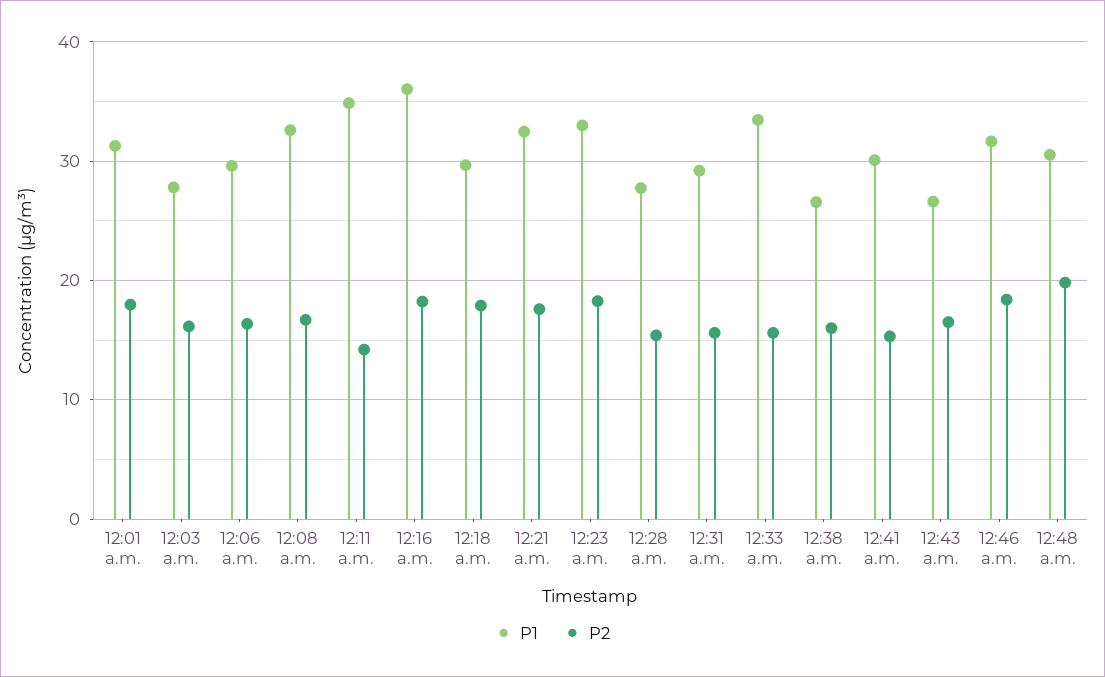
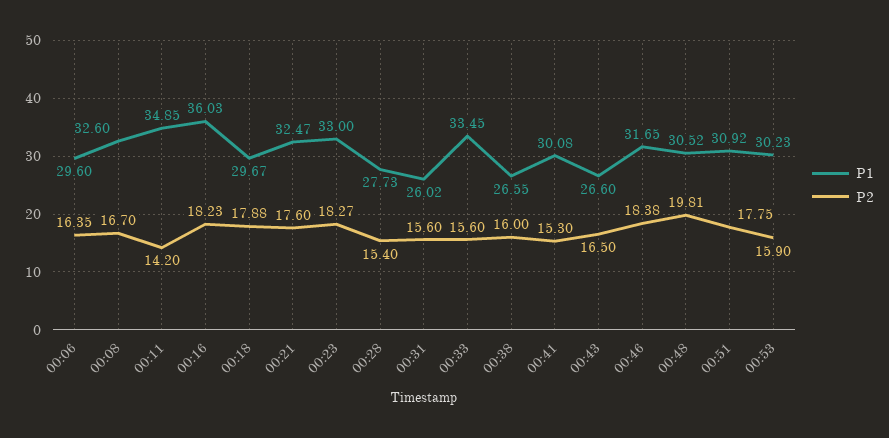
P1, 12:01 a.m.: 31 -> none
P2, 12:01 a.m.: 18 -> none
P1, 12:03 a.m.: 28 -> none
P2, 12:03 a.m.: 16 -> none
P1, 12:31 a.m.: 29 -> 26.02
P1, 00:51: none -> 30.92
P2, 00:51: none -> 17.75
P1, 00:53: none -> 30.23
P2, 00:53: none -> 15.9

